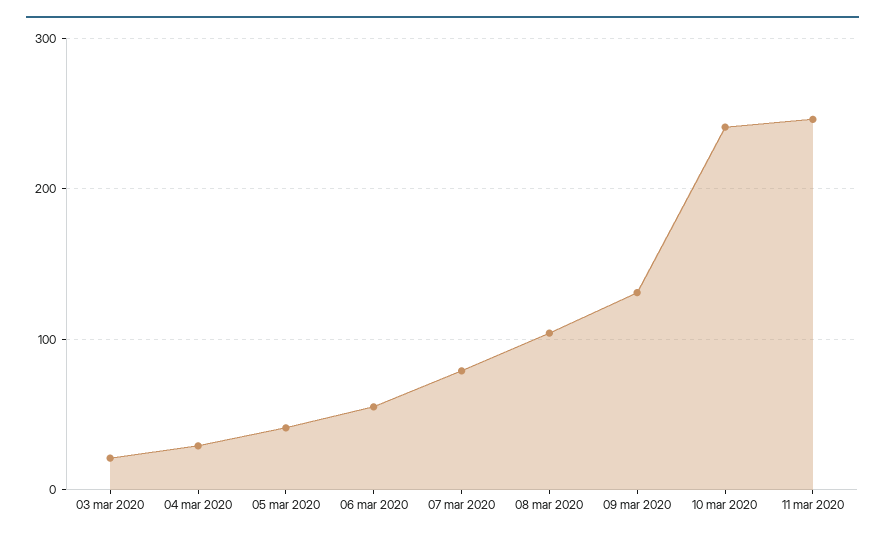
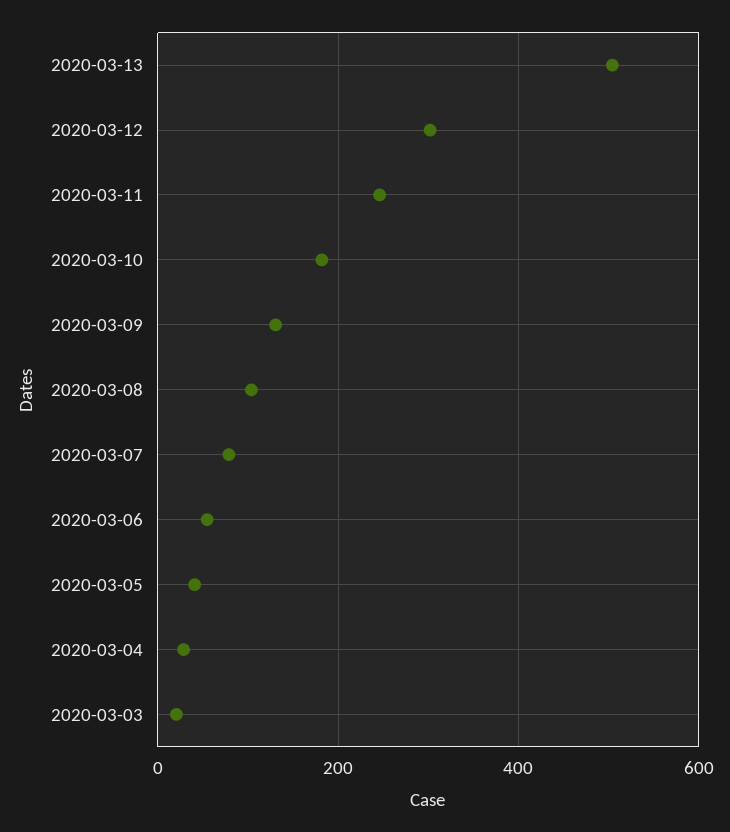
10 mar 2020: 240 -> 180
2020-03-13: none -> 500
2020-03-12: none -> 300

